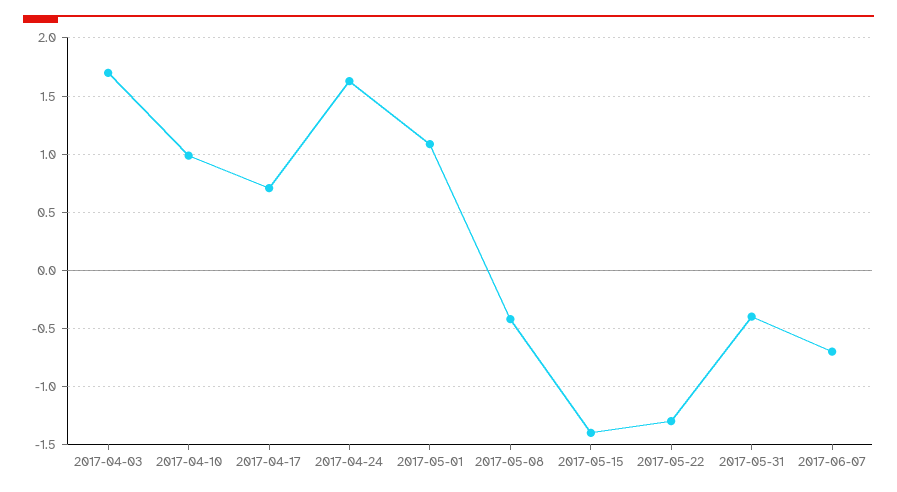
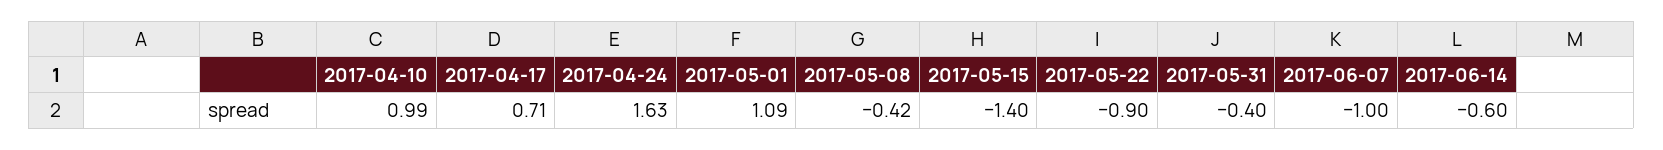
2017-04-03: 1.7 -> none
2017-05-22: -1.3 -> -0.9
2017-06-07: -0.7 -> -1
2017-06-14: none -> -0.6

